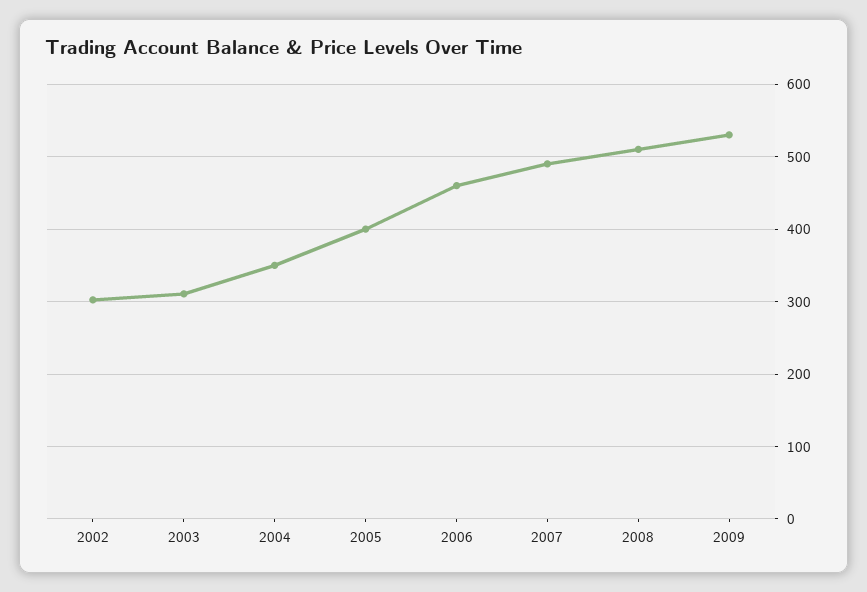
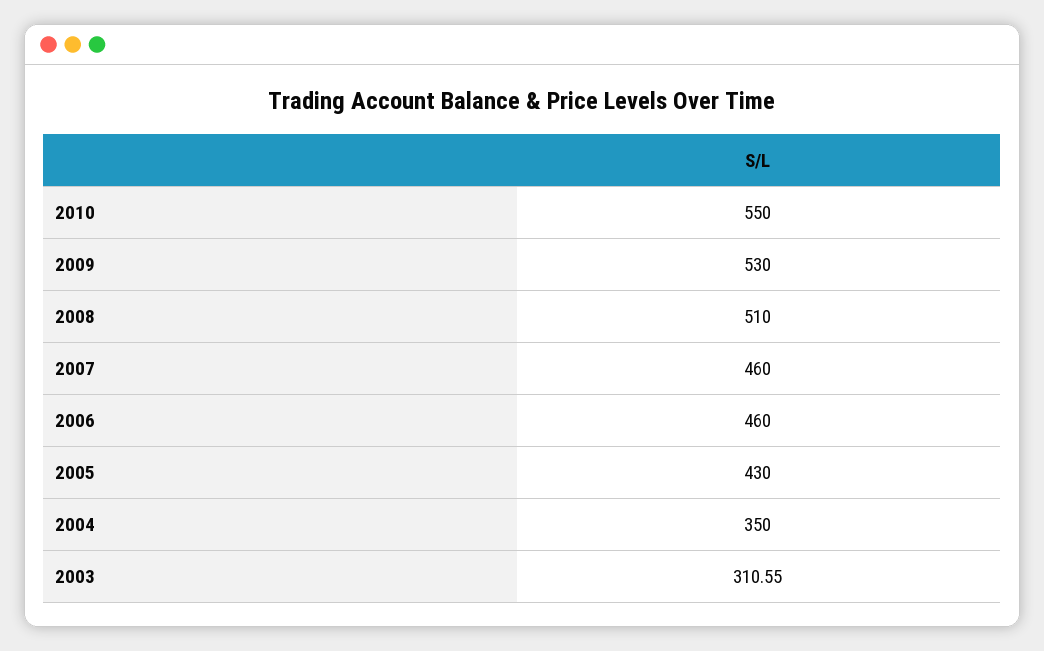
2002: 300 -> none
2005: 400 -> 430
2007: 490 -> 460
2010: none -> 550

